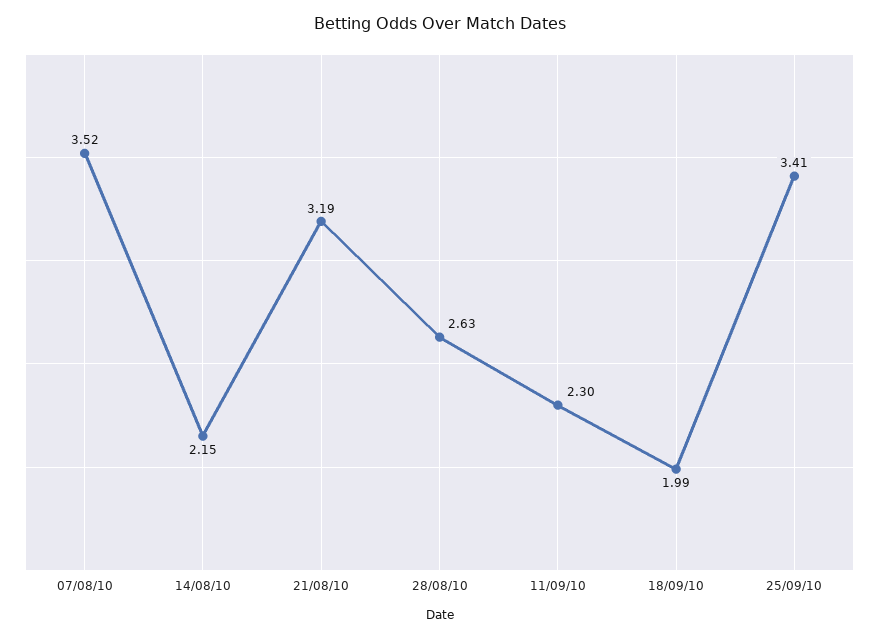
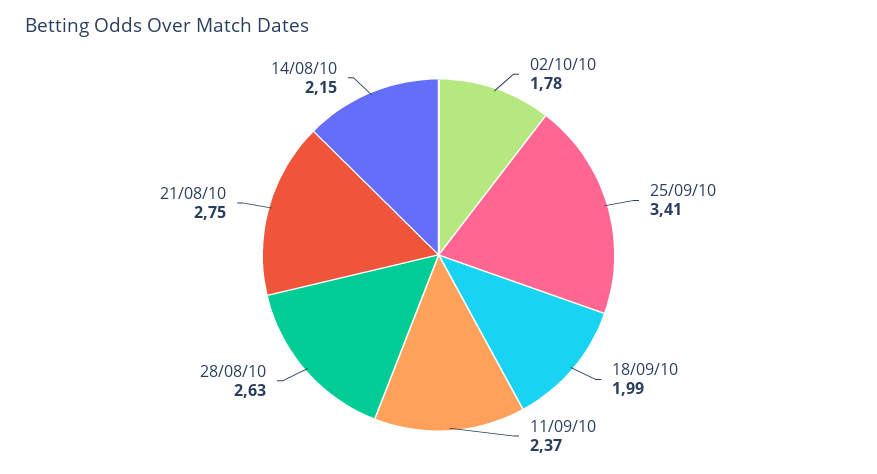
07/08/10: 3.52 -> none
21/08/10: 3.19 -> 2.75
11/09/10: 2.3 -> 2.37
02/10/10: none -> 1.78

